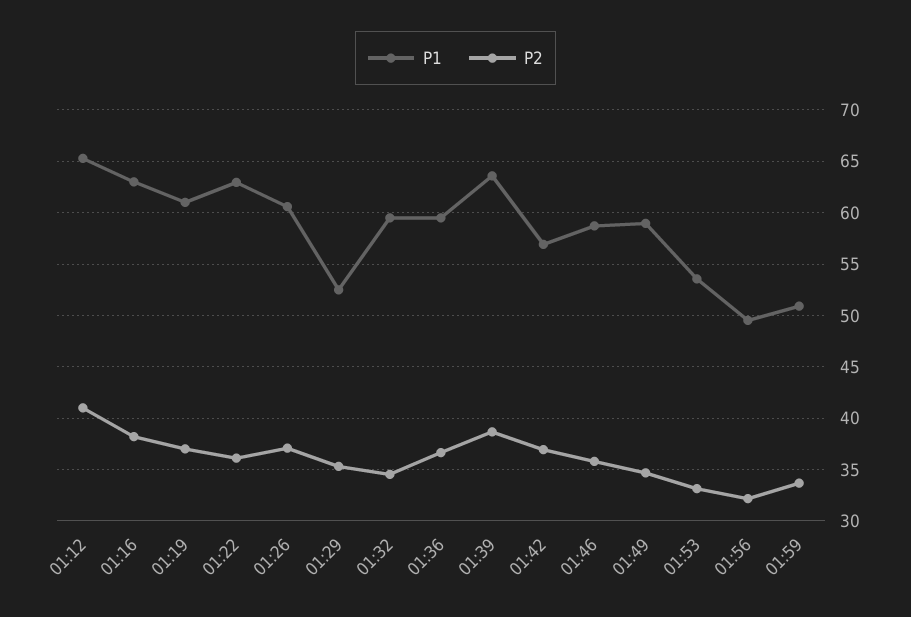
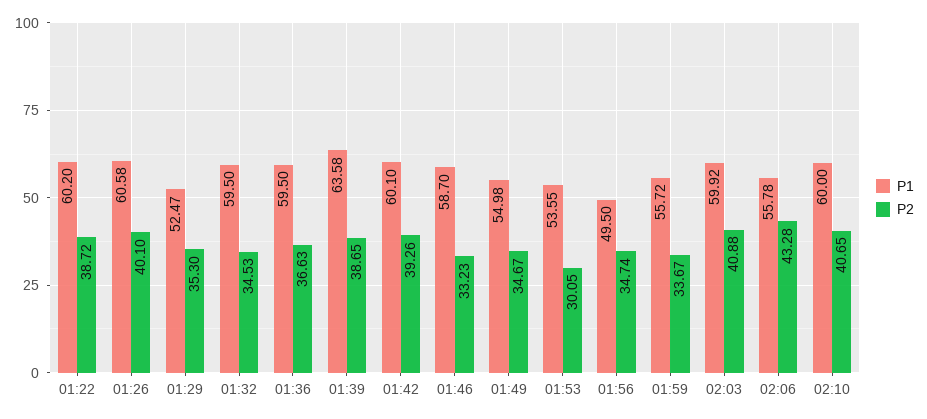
P1, 01:12: 65 -> none
P2, 01:12: 41 -> none
P1, 01:16: 63 -> none
P2, 01:16: 38 -> none
P1, 01:19: 61 -> none
P2, 01:19: 37 -> none
P1, 01:22: 63 -> 60.2
P2, 01:22: 36 -> 38.72
P2, 01:26: 37 -> 40.1
P1, 01:42: 57 -> 60.1
P2, 01:42: 37 -> 39.26
P2, 01:46: 36 -> 33.23
P1, 01:49: 59 -> 54.98
P2, 01:53: 33 -> 30.05
P2, 01:56: 32 -> 34.74
P1, 01:59: 51 -> 55.72
P1, 02:03: none -> 59.92
P2, 02:03: none -> 40.88
P1, 02:06: none -> 55.78
P2, 02:06: none -> 43.28
P1, 02:10: none -> 60
P2, 02:10: none -> 40.65

